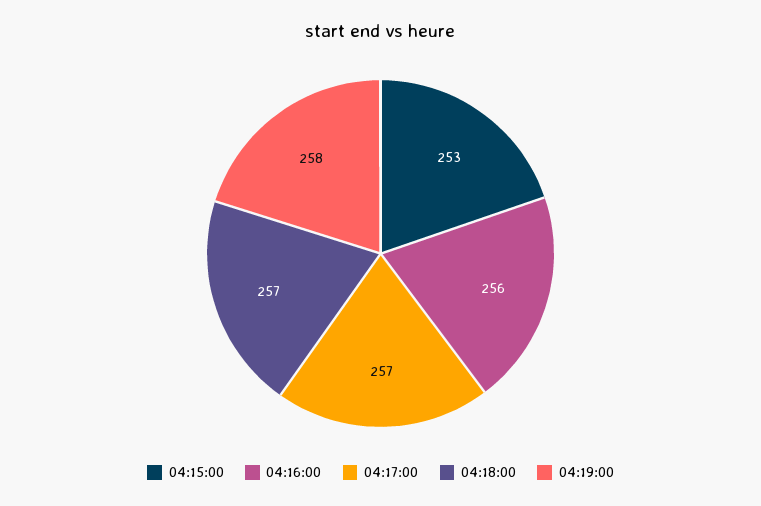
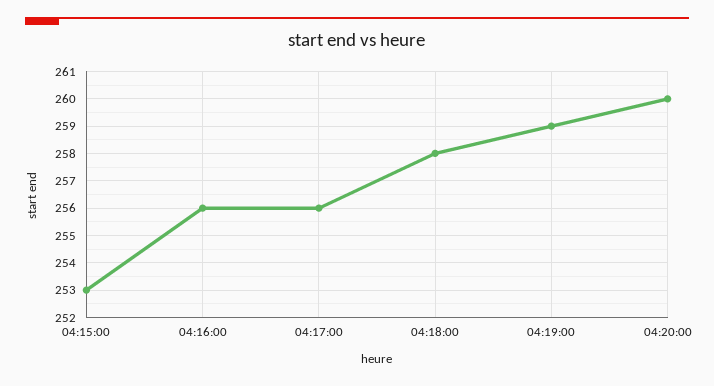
04:17:00: 257 -> 256
04:18:00: 257 -> 258
04:19:00: 258 -> 259
04:20:00: none -> 260

